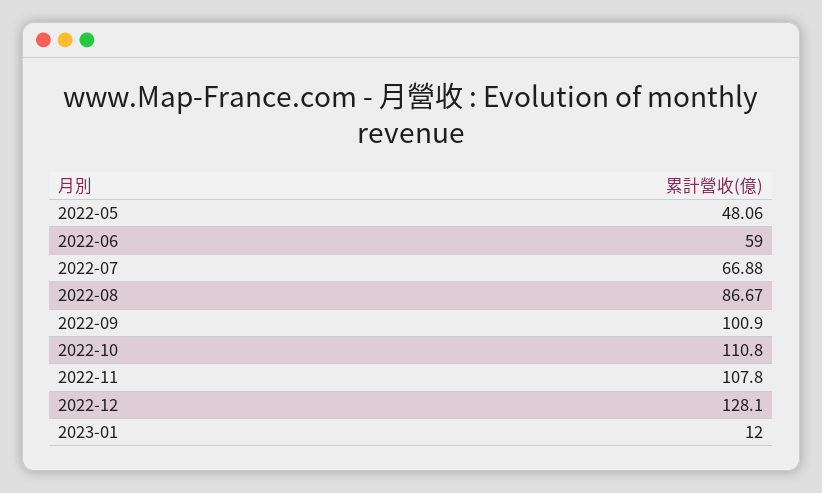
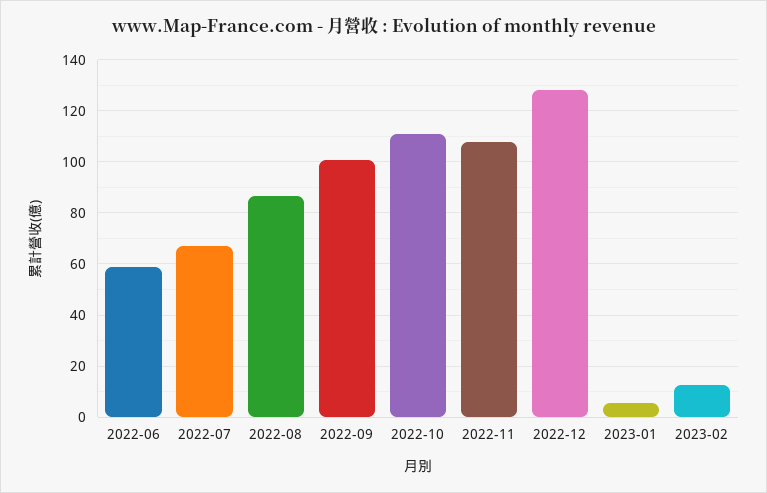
2022-05: 48.06 -> none
2023-01: 12 -> 5
2023-02: none -> 12.5

